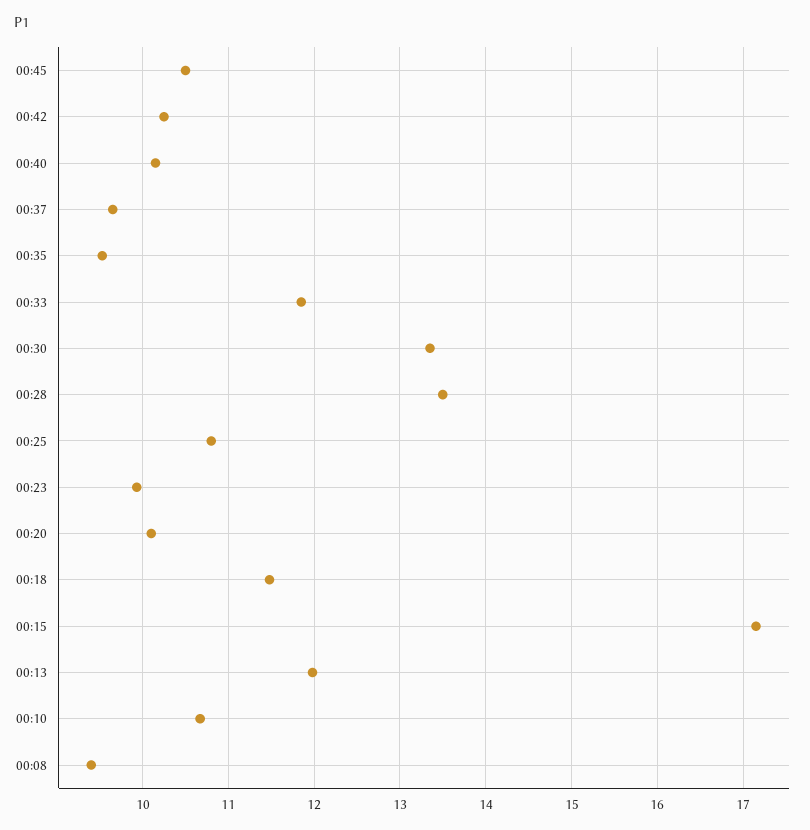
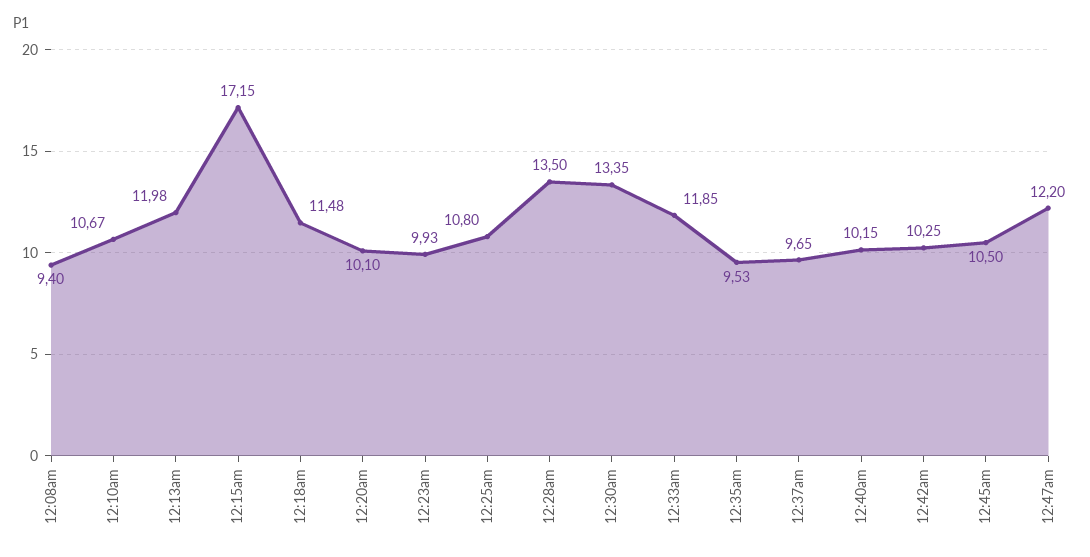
12:47am: none -> 12.2

